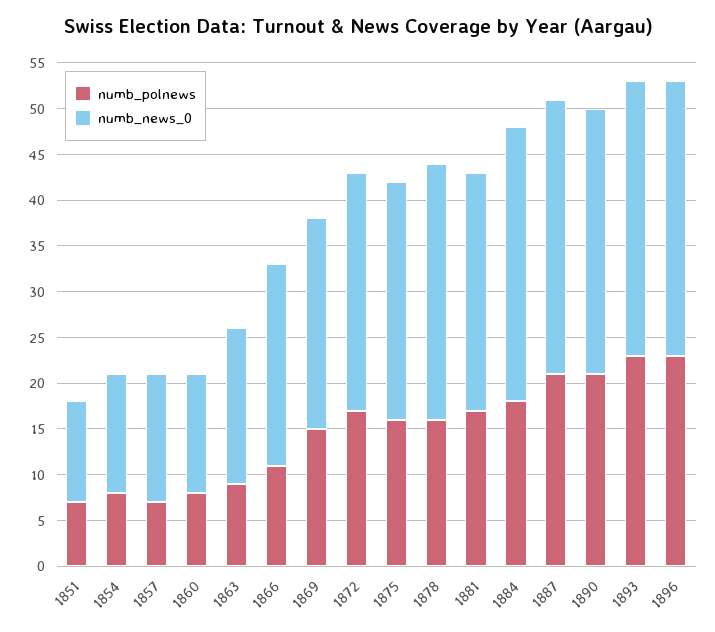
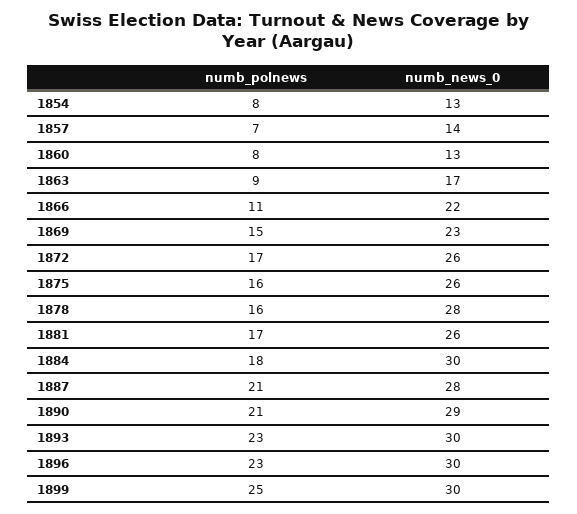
numb_polnews, 1851: 7 -> none
numb_news_0, 1851: 11 -> none
numb_news_0, 1887: 30 -> 28
numb_polnews, 1899: none -> 25
numb_news_0, 1899: none -> 30

